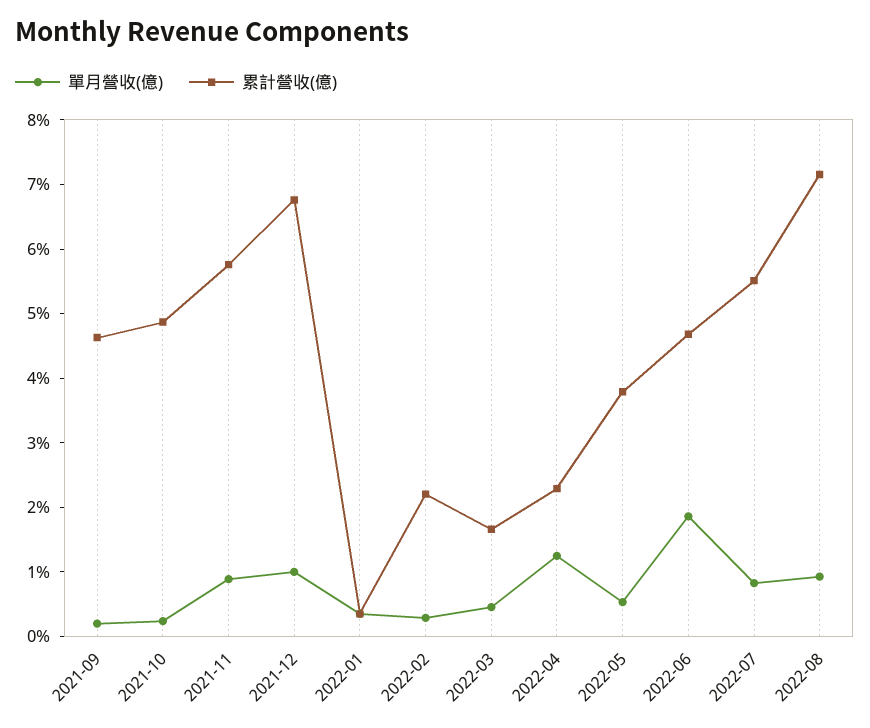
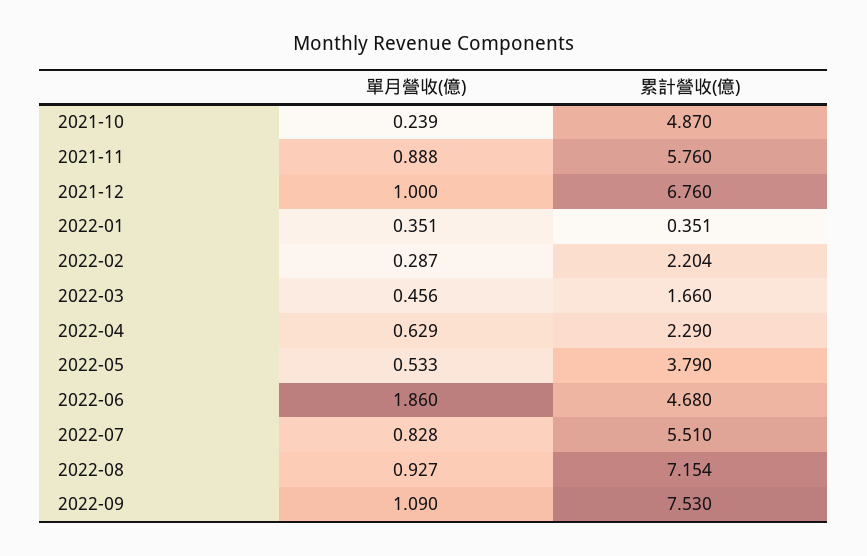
單月營收(億), 2021-09: 0.2 -> none
累計營收(億), 2021-09: 4.6 -> none
單月營收(億), 2022-04: 1.2 -> 0.629
單月營收(億), 2022-09: none -> 1.09
累計營收(億), 2022-09: none -> 7.53

